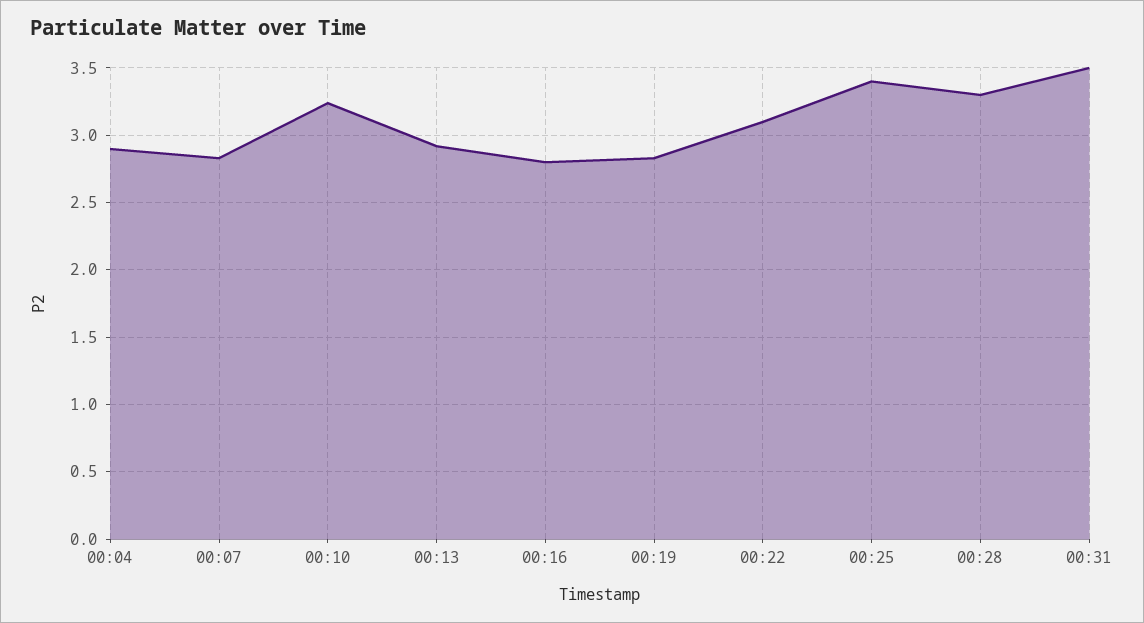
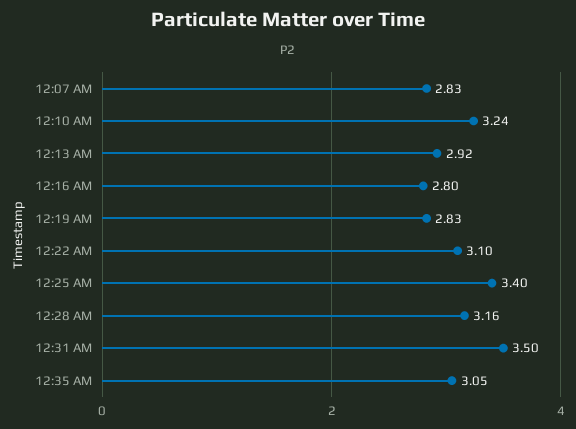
00:04: 2.9 -> none
00:28: 3.3 -> 3.16
12:35 AM: none -> 3.05

